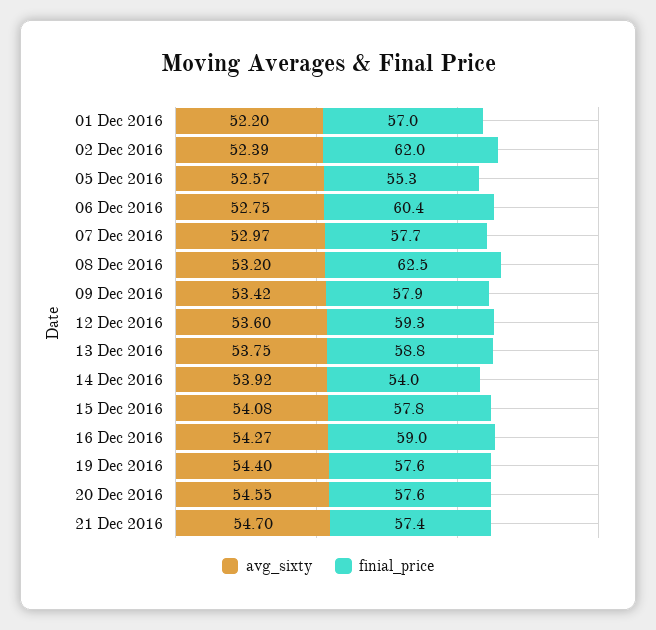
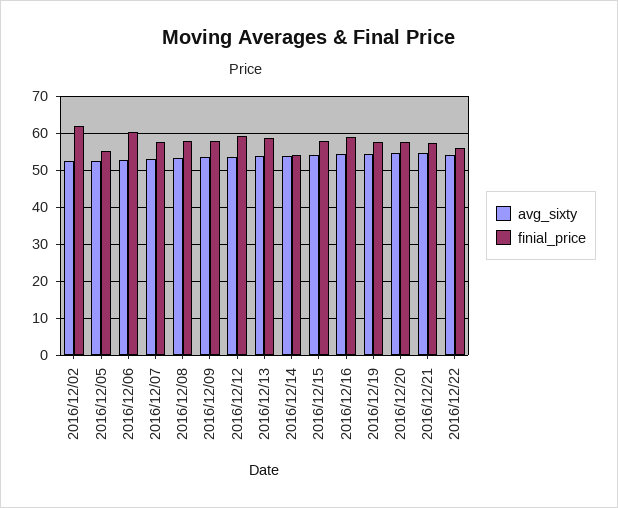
avg_sixty, 01 Dec 2016: 52.2 -> none
finial_price, 01 Dec 2016: 57 -> none
finial_price, 08 Dec 2016: 62.5 -> 58
avg_sixty, 2016/12/22: none -> 54
finial_price, 2016/12/22: none -> 56

